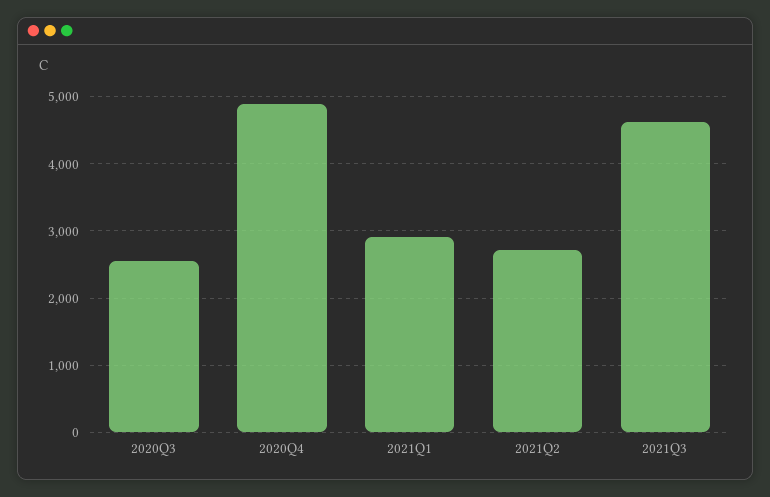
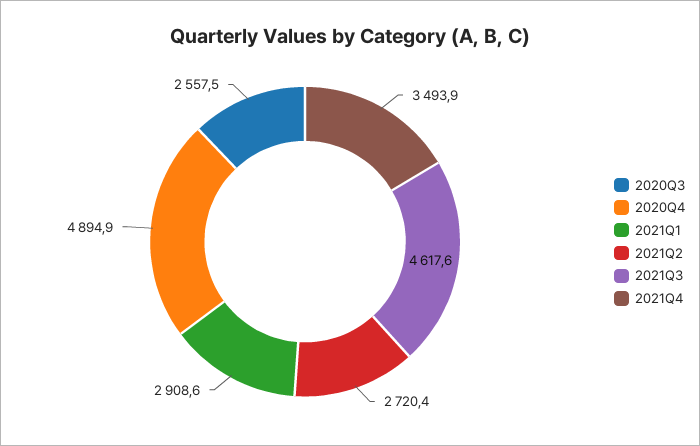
2021Q4: none -> 3493.9

